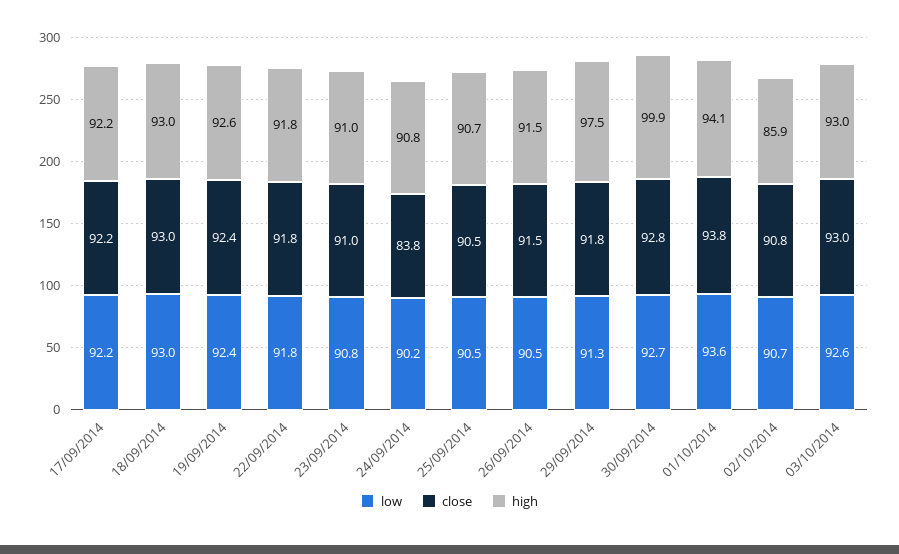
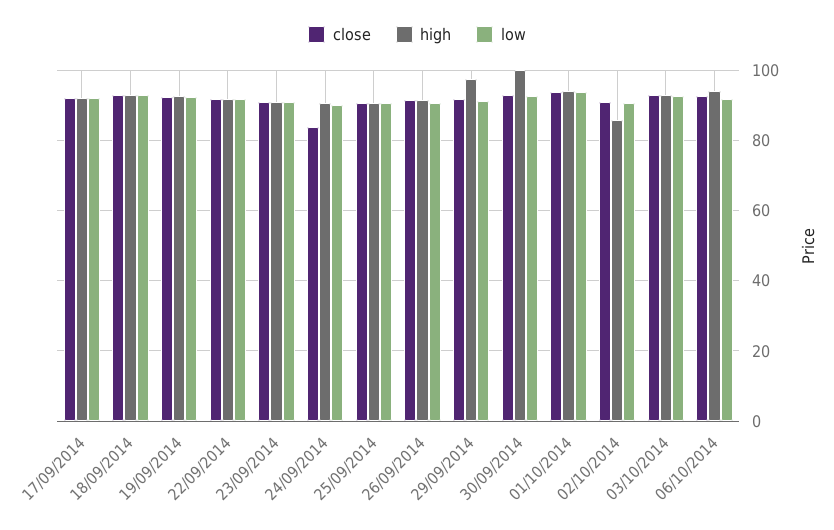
close, 06/10/2014: none -> 92
high, 06/10/2014: none -> 94
low, 06/10/2014: none -> 92

